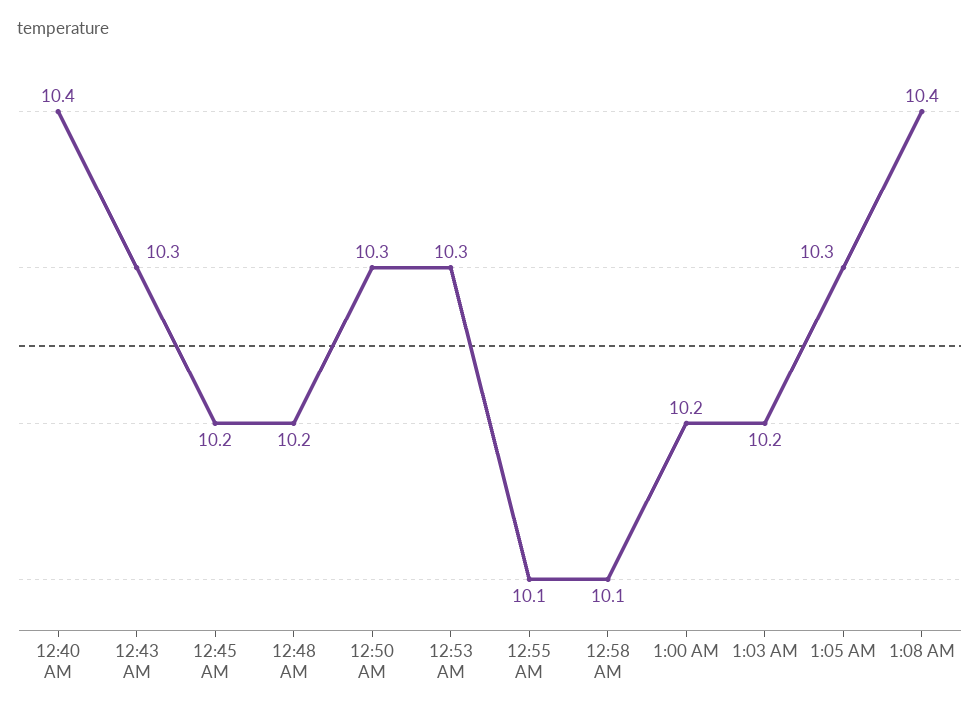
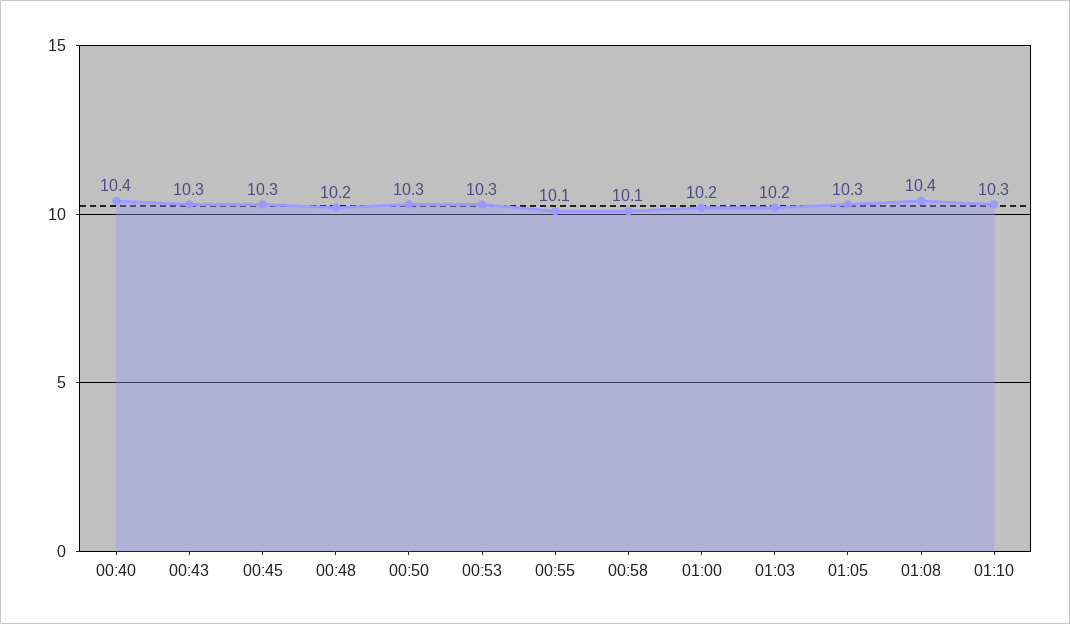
12:45 AM: 10.2 -> 10.3
01:10: none -> 10.3

